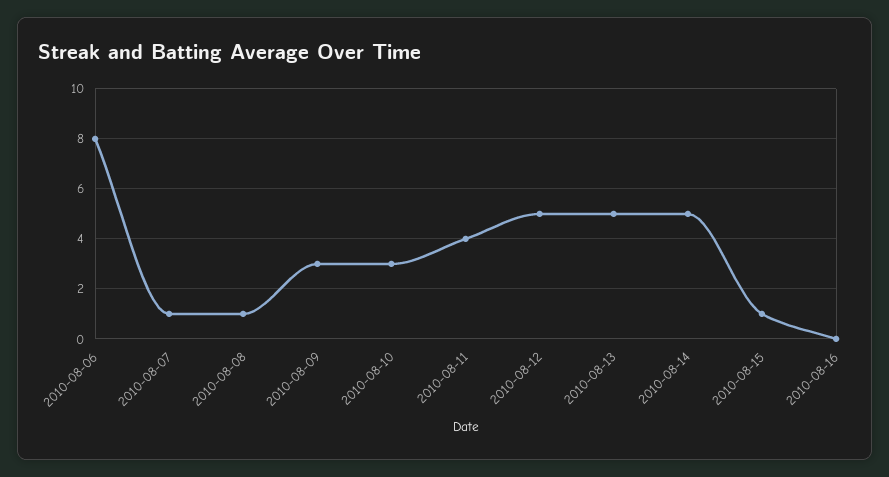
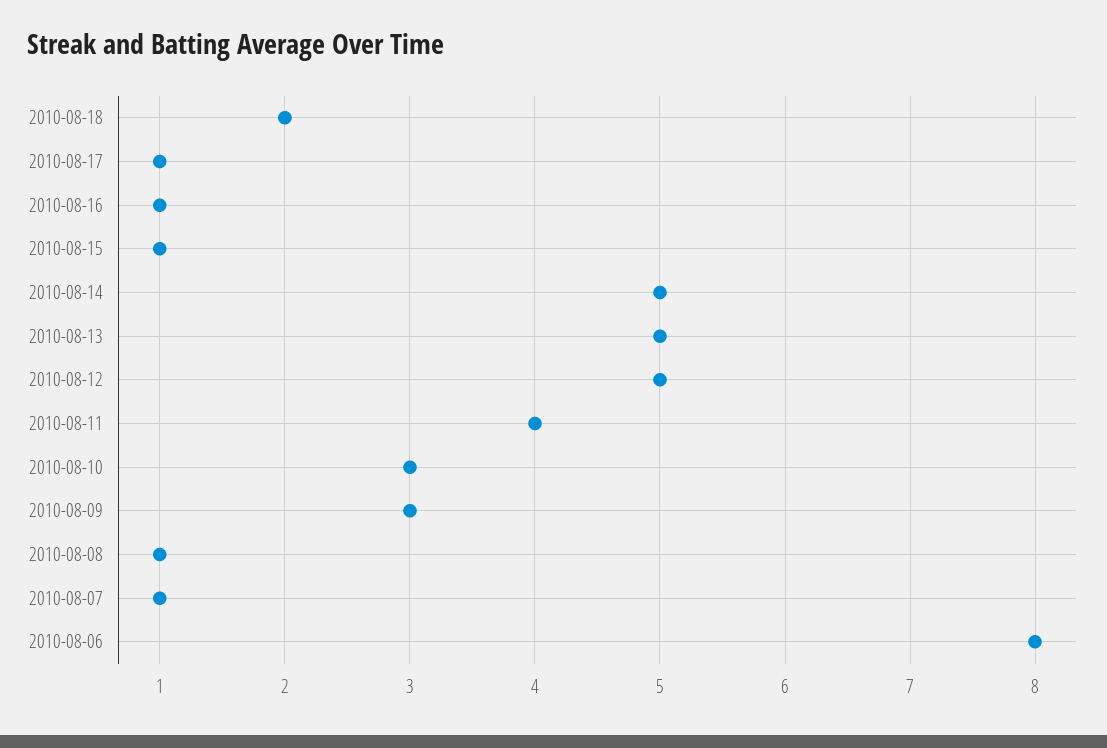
2010-08-16: 0 -> 1
2010-08-18: none -> 2
2010-08-17: none -> 1

